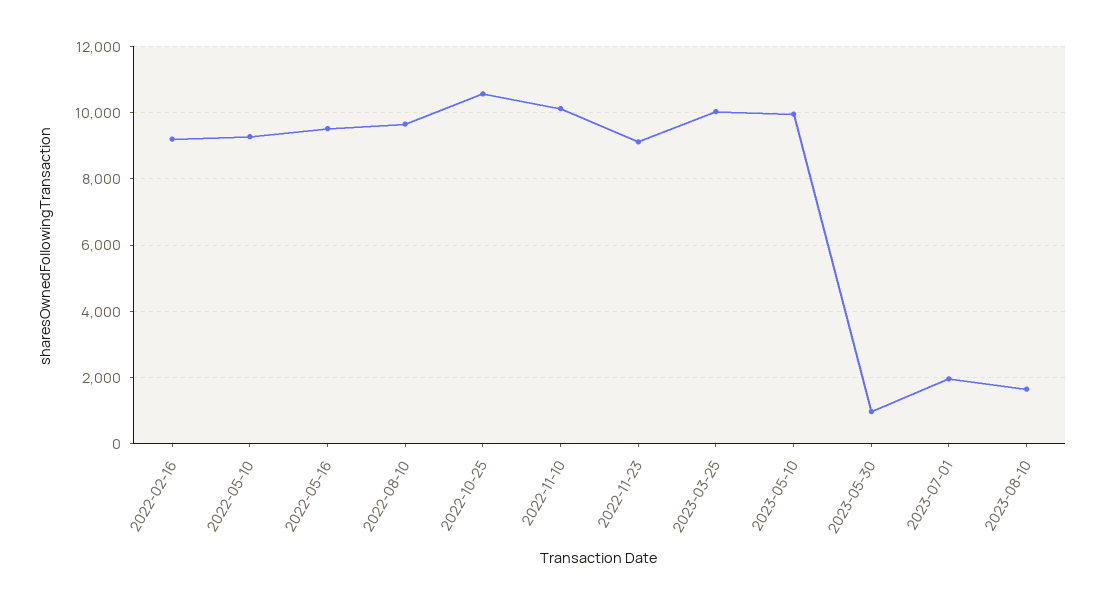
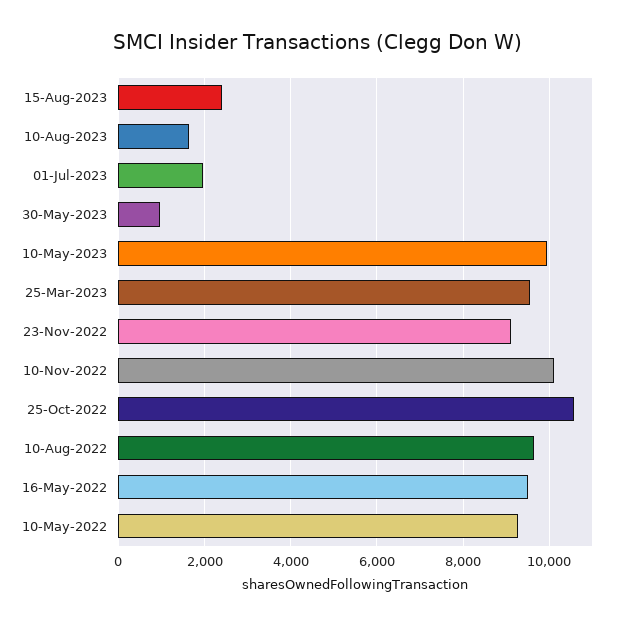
2022-02-16: 9200 -> none
2023-03-25: 10000 -> 9600
15-Aug-2023: none -> 2400

